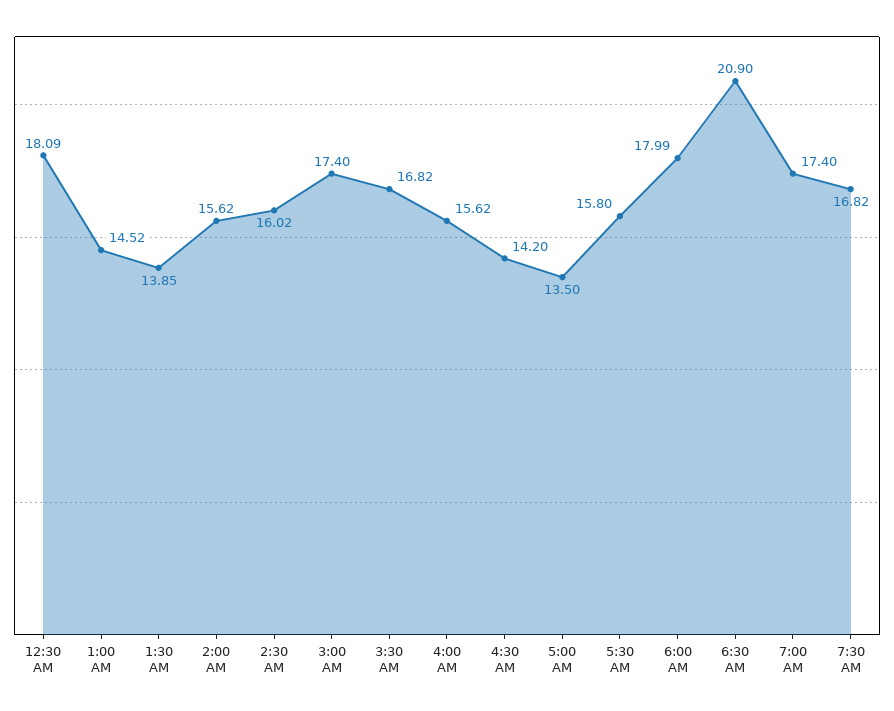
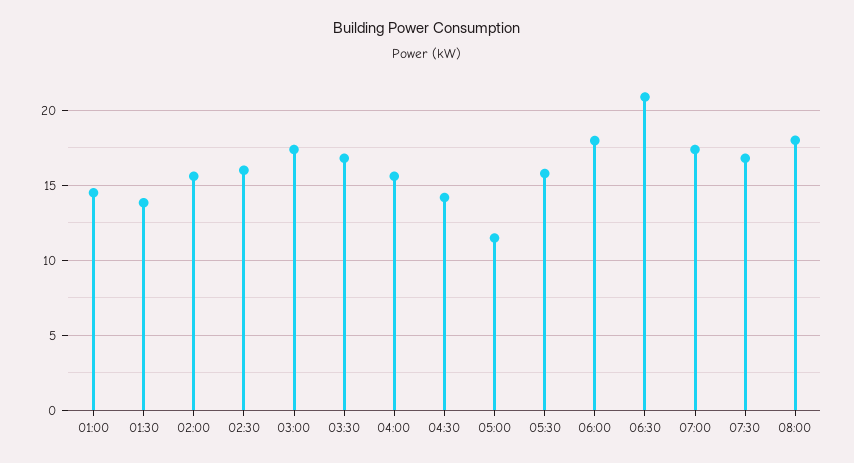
12:30 AM: 18.09 -> none
5:00 AM: 13.5 -> 11.5
08:00: none -> 18

